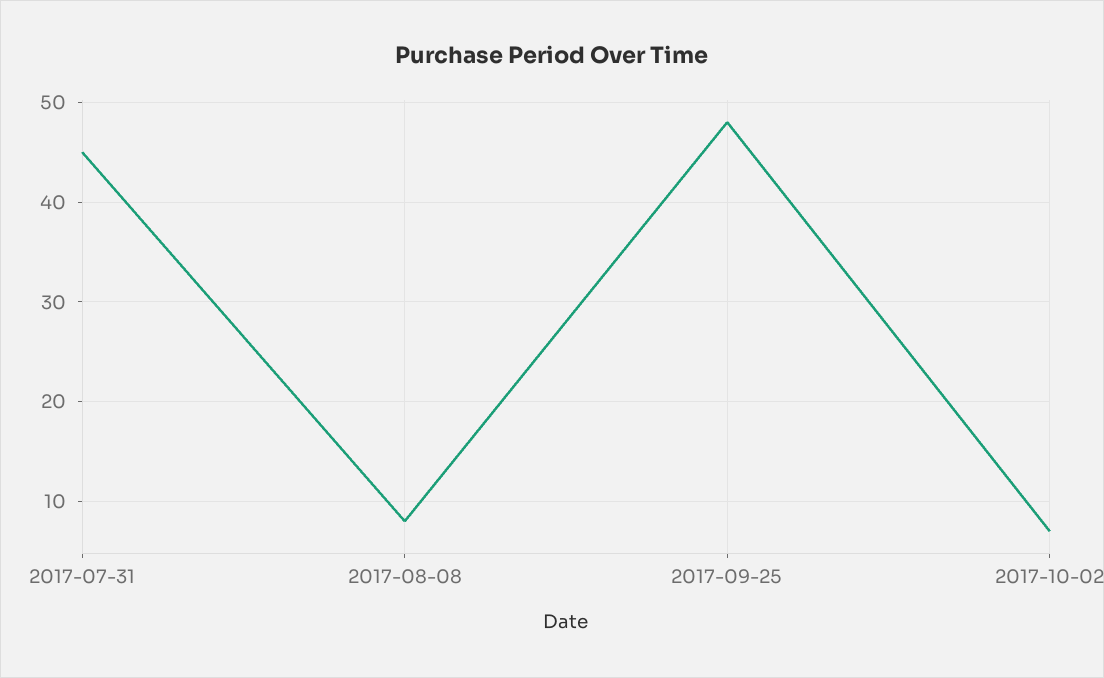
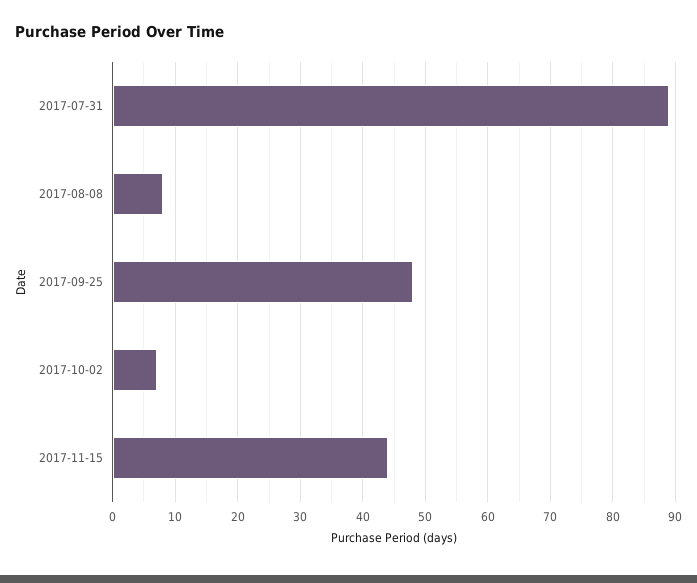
2017-07-31: 45 -> 89
2017-11-15: none -> 44

